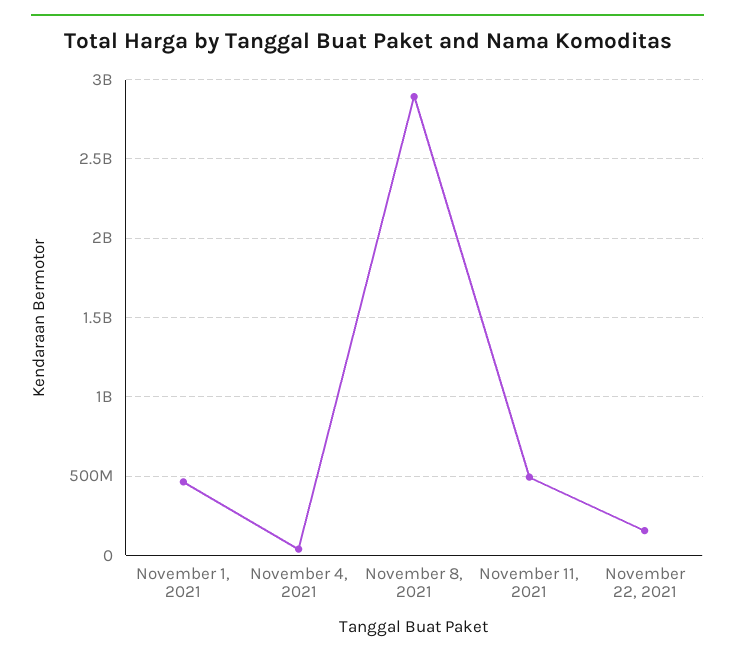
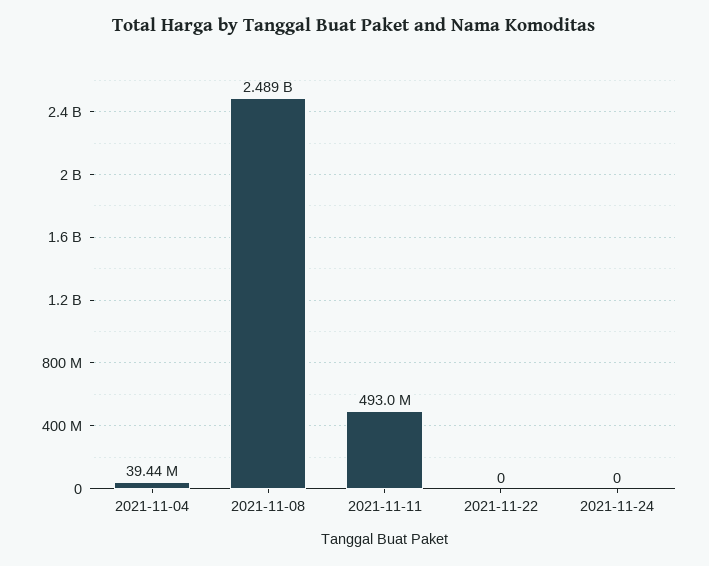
November 1, 2021: 450000000 -> none
November 8, 2021: 2900000000 -> 2489000000
November 22, 2021: 150000000 -> 0
2021-11-24: none -> 0

